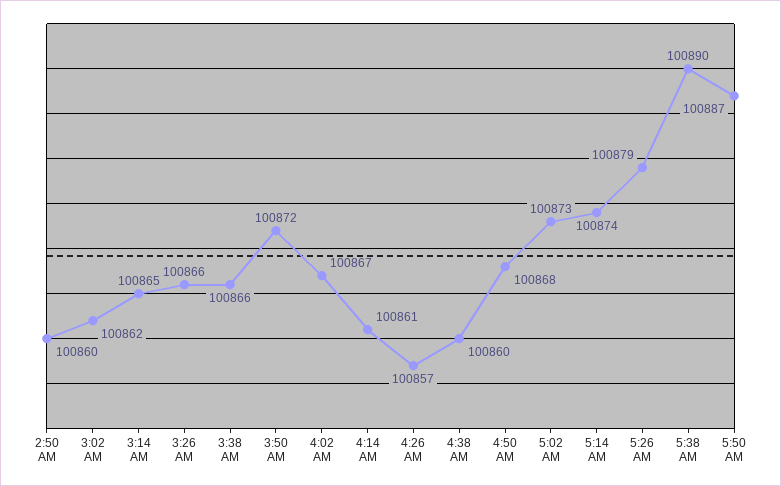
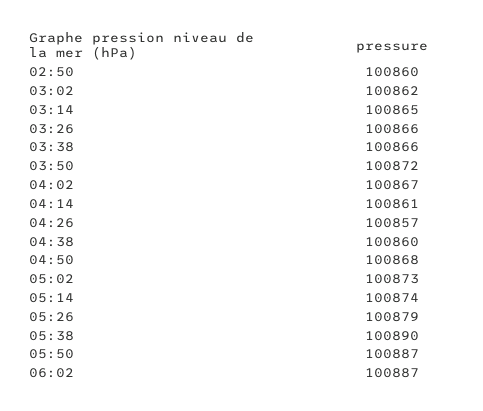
06:02: none -> 100887

